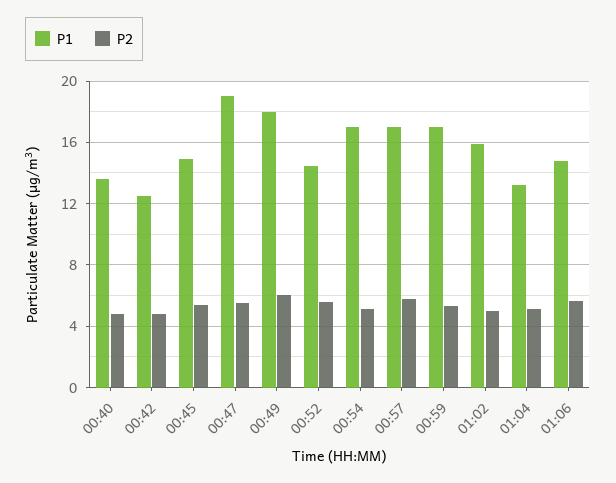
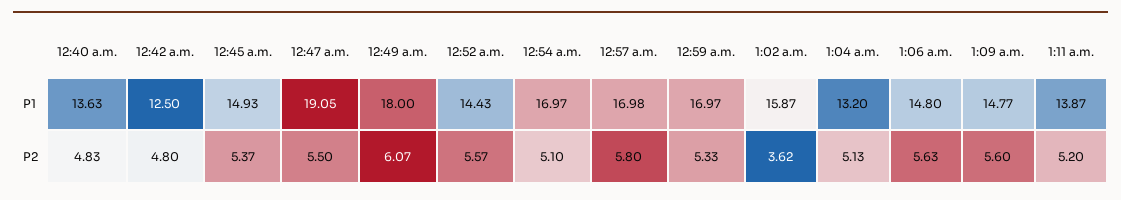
P2, 01:02: 5 -> 3.62
P1, 1:09 a.m.: none -> 14.77
P1, 1:11 a.m.: none -> 13.87
P2, 1:09 a.m.: none -> 5.6
P2, 1:11 a.m.: none -> 5.2

